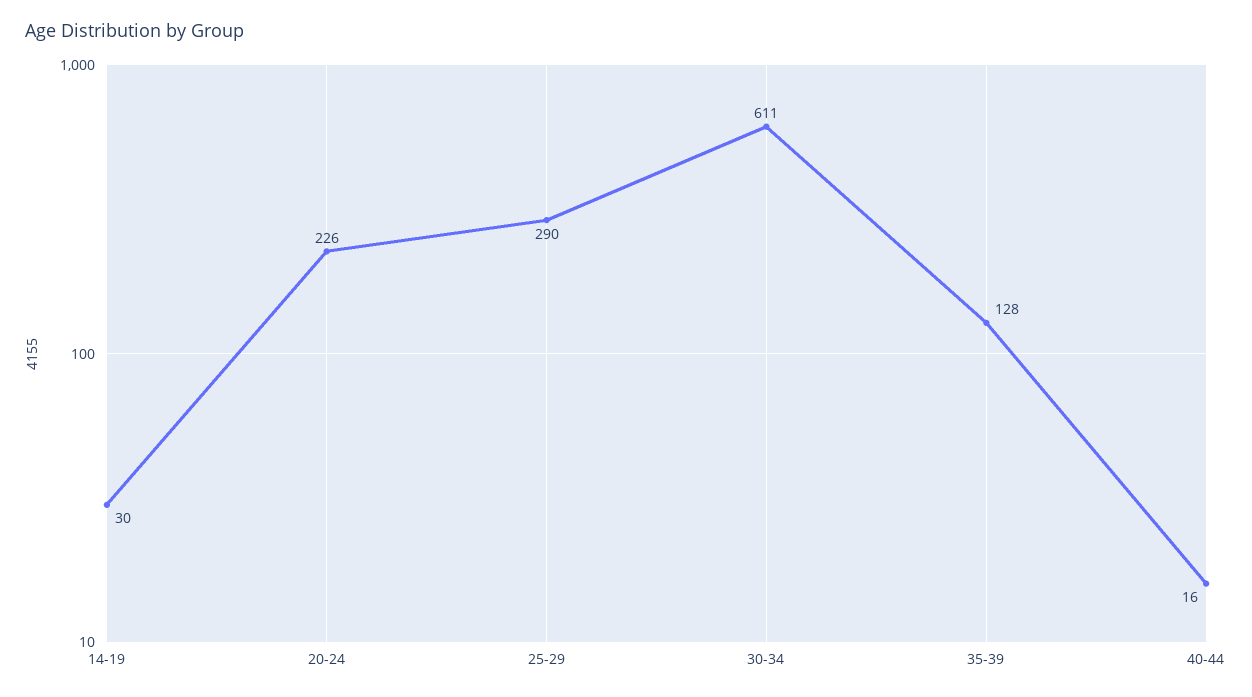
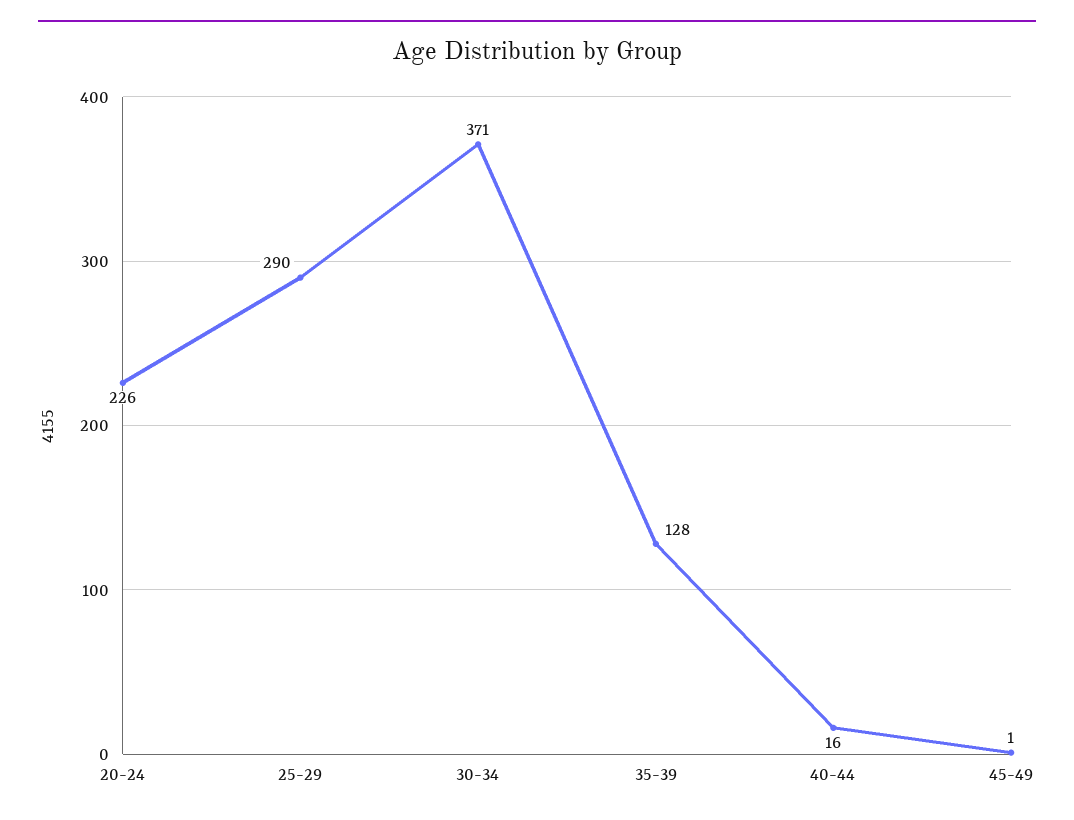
14-19: 30 -> none
30-34: 611 -> 371
45-49: none -> 1

